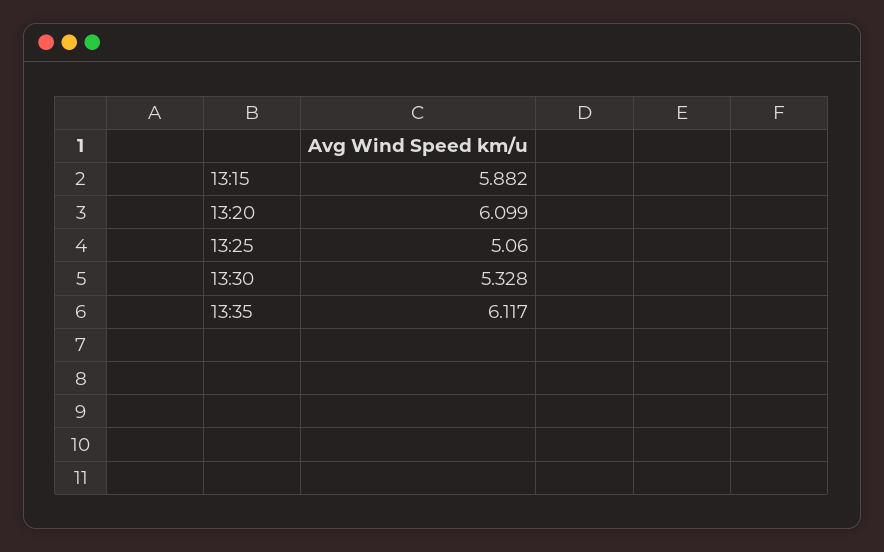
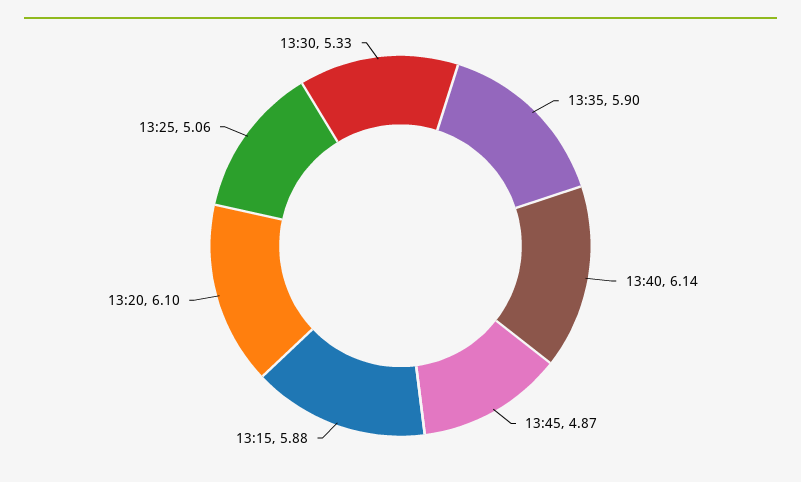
13:35: 6.117 -> 5.9
13:40: none -> 6.14
13:45: none -> 4.87

